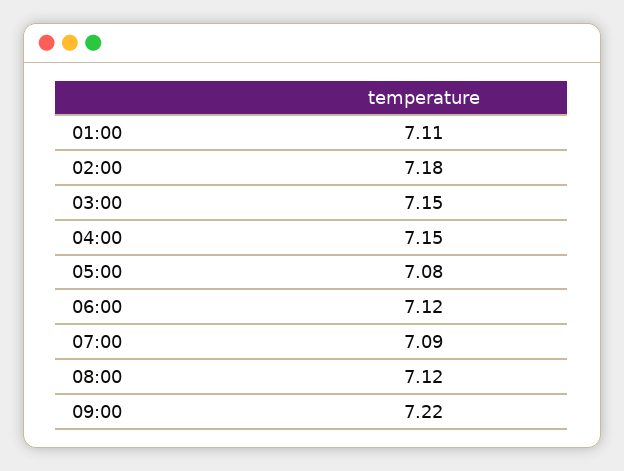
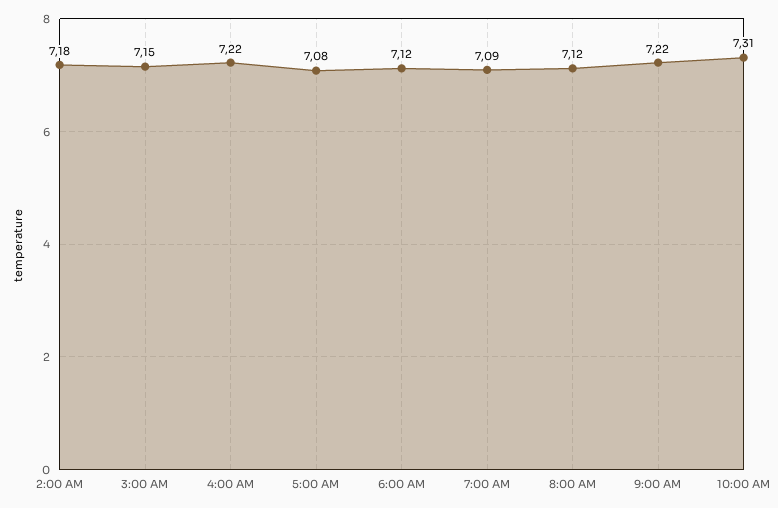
01:00: 7.11 -> none
04:00: 7.15 -> 7.22
10:00 AM: none -> 7.31

